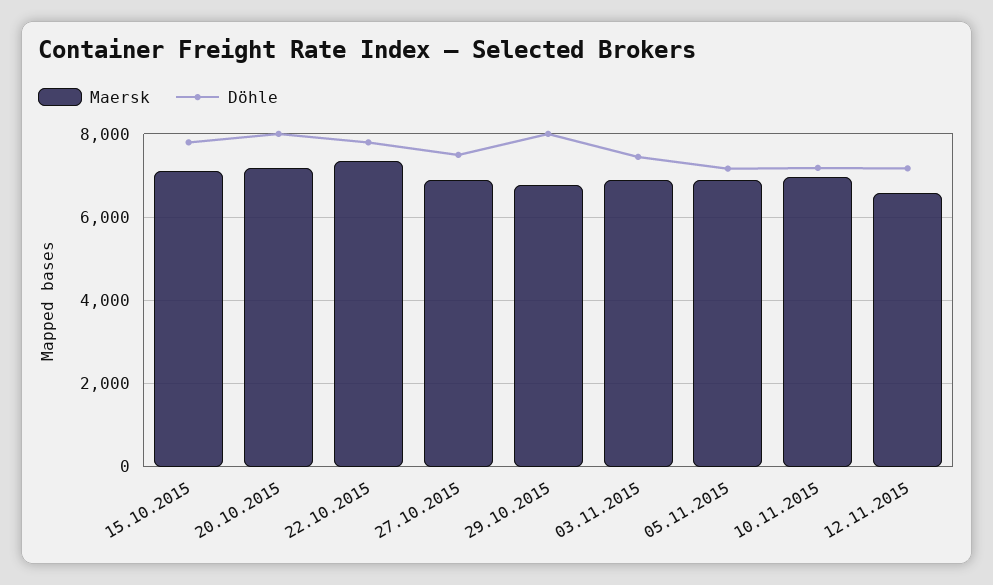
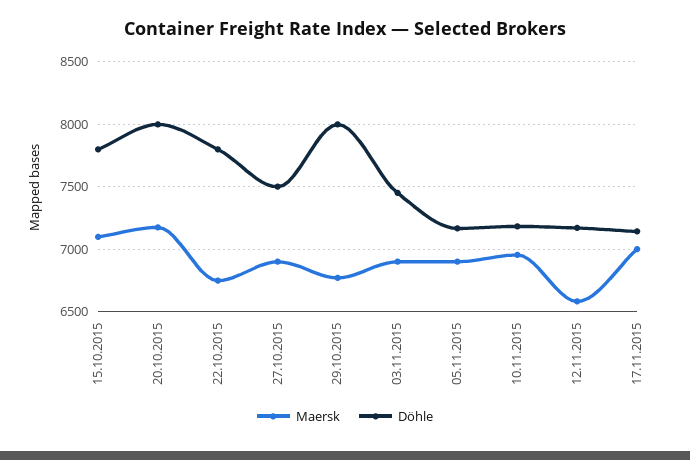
Maersk, 22.10.2015: 7400 -> 6750
Maersk, 17.11.2015: none -> 7000
Döhle, 17.11.2015: none -> 7150

